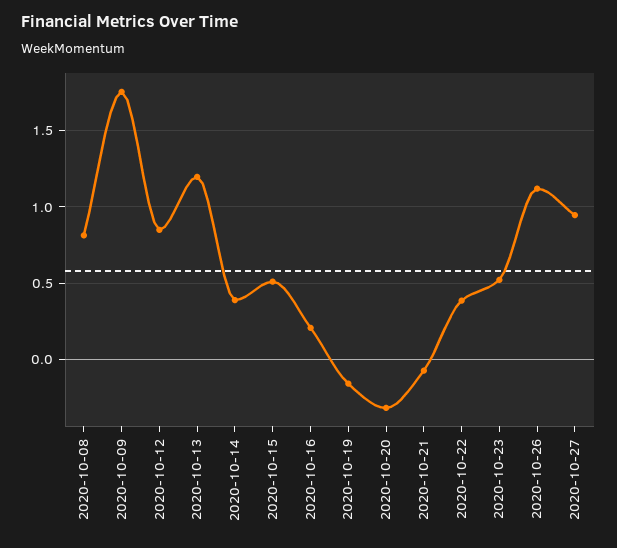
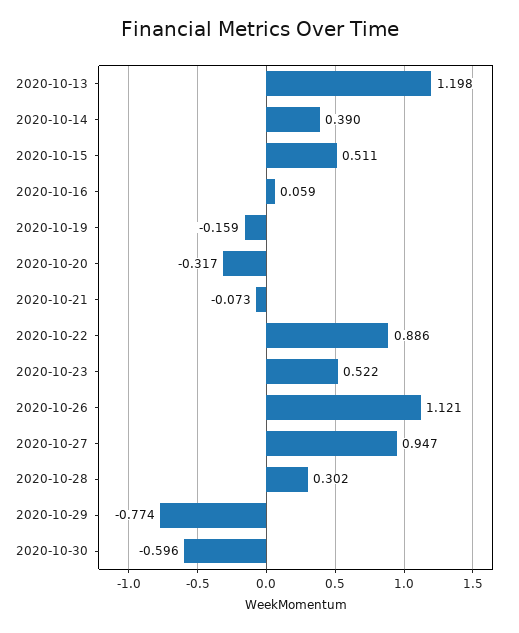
2020-10-08: 0.8 -> none
2020-10-09: 1.75 -> none
2020-10-12: 0.85 -> none
2020-10-16: 0.2 -> 0.059
2020-10-22: 0.4 -> 0.886
2020-10-28: none -> 0.302
2020-10-29: none -> -0.774
2020-10-30: none -> -0.596

